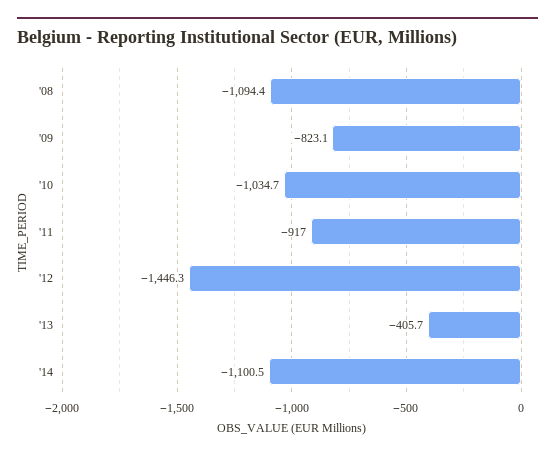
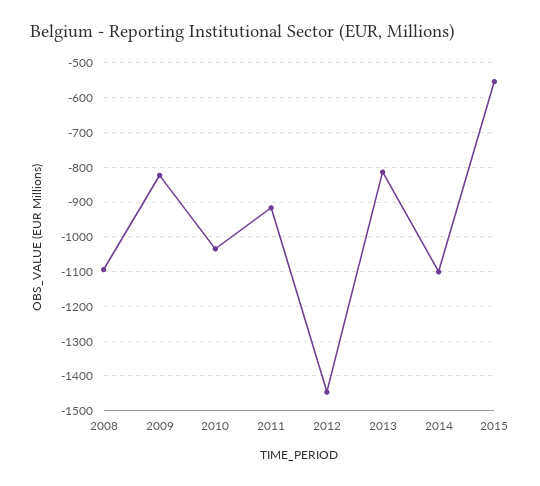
'13: -405.7 -> -820
2015: none -> -560

